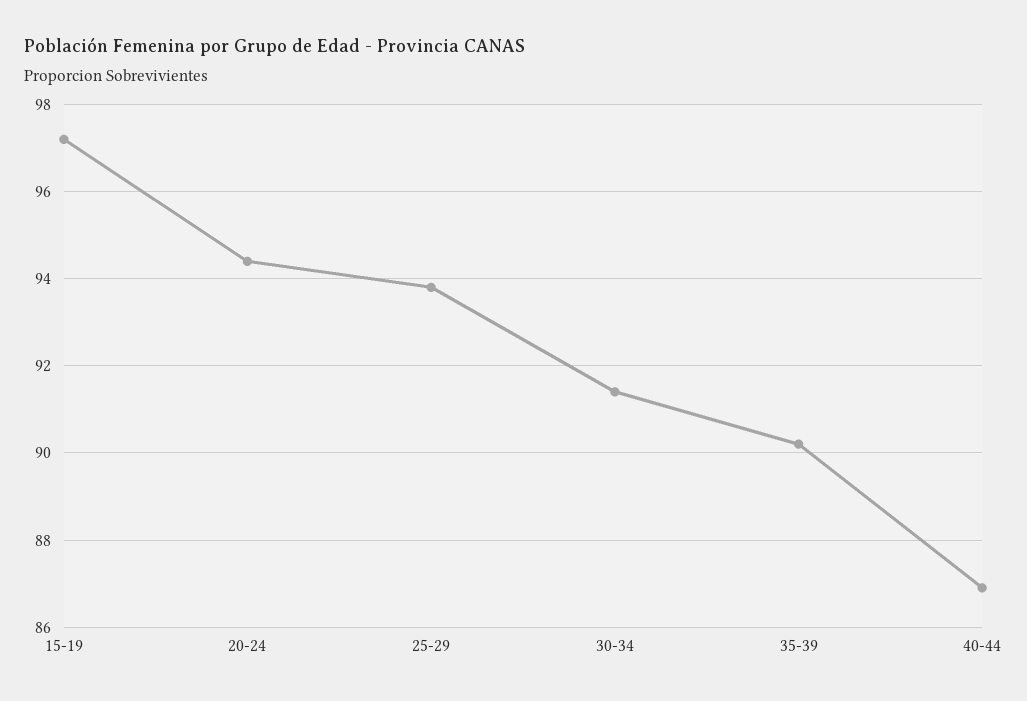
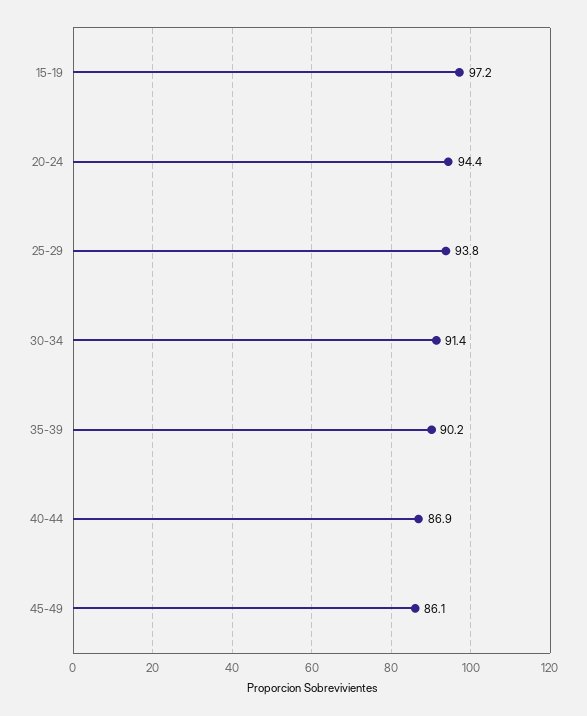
45-49: none -> 86.1

